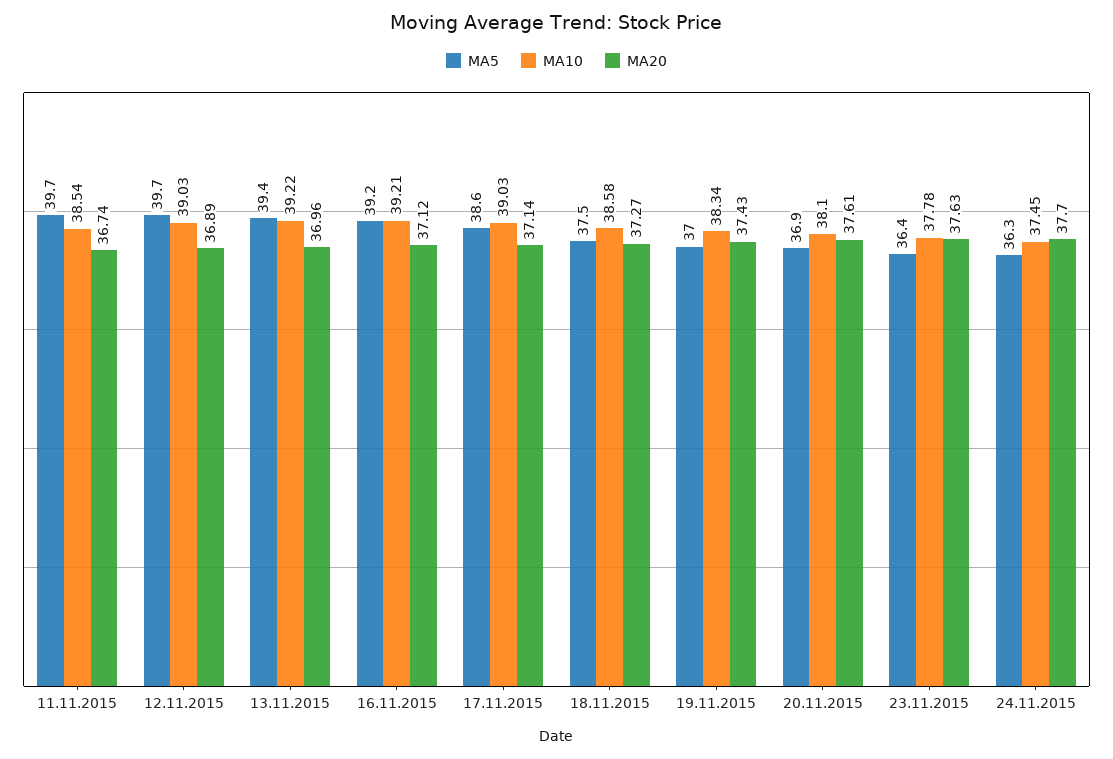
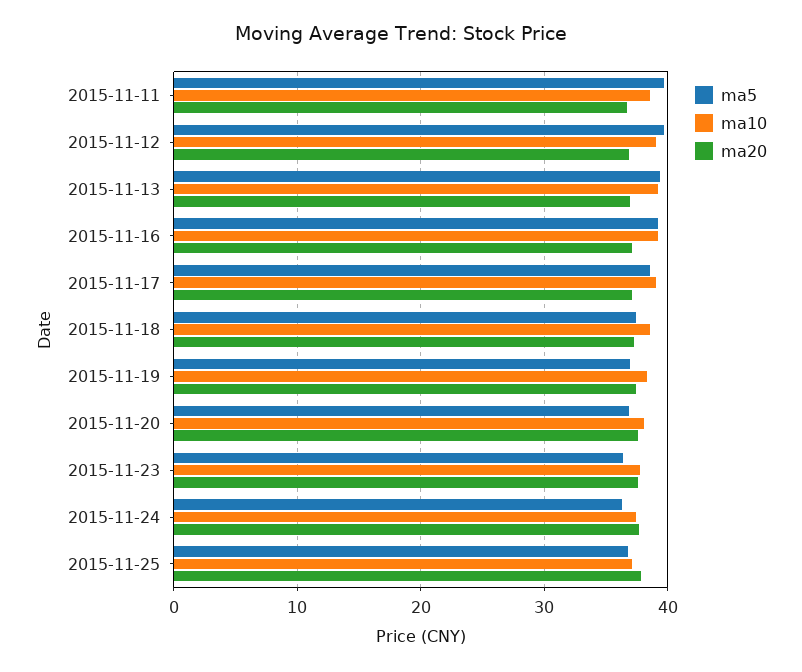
MA5, 2015-11-25: none -> 37
MA10, 2015-11-25: none -> 37
MA20, 2015-11-25: none -> 38

